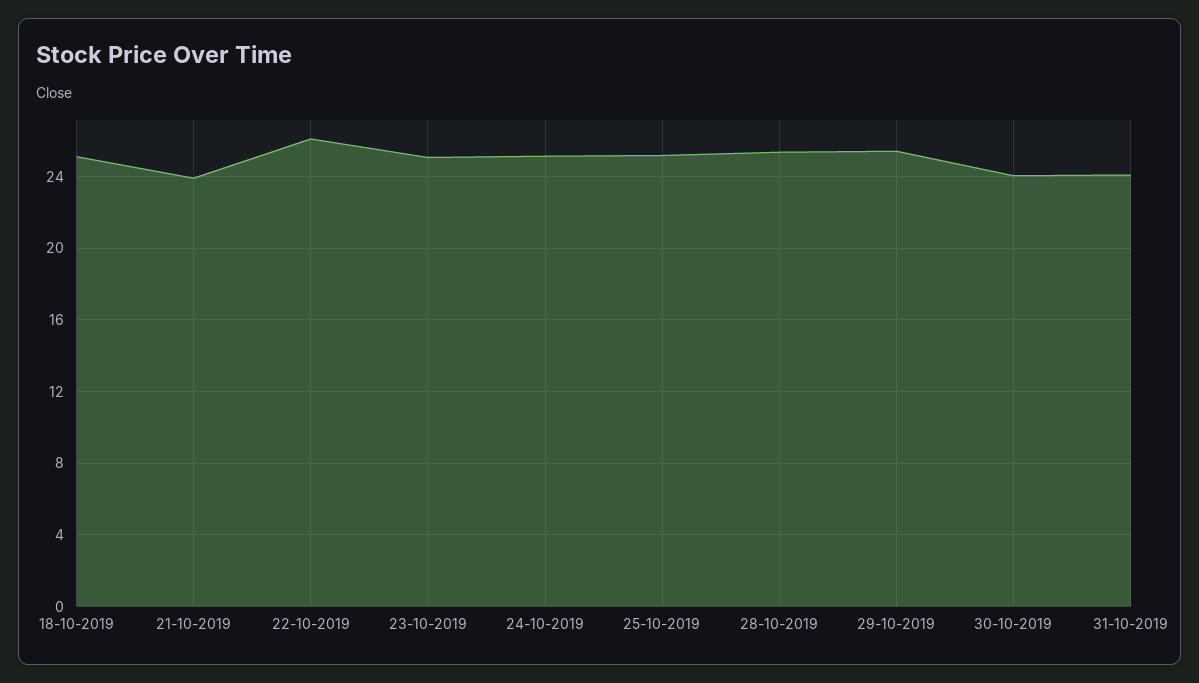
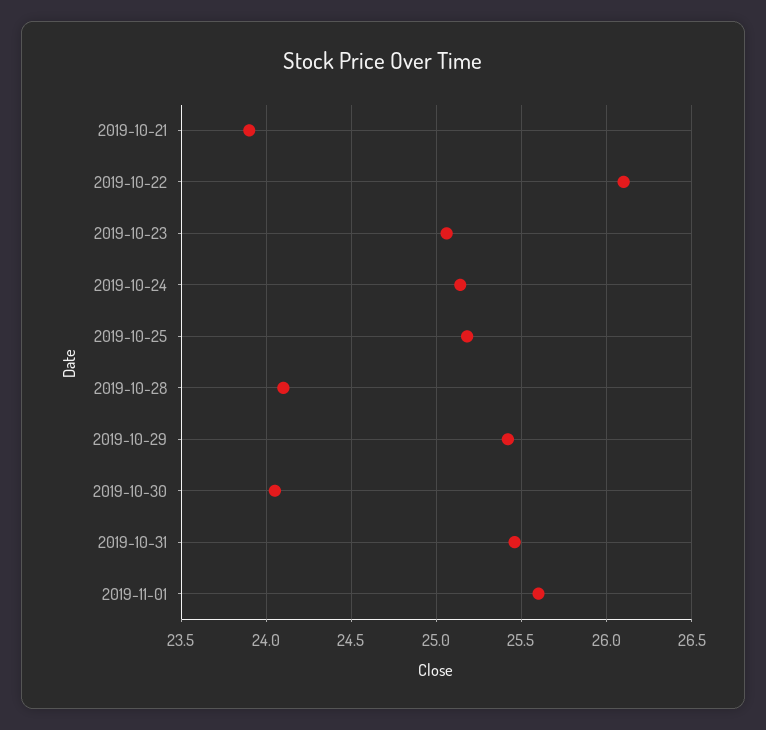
18-10-2019: 25 -> none
28-10-2019: 25.5 -> 24.1
31-10-2019: 24 -> 25.45
2019-11-01: none -> 25.6

